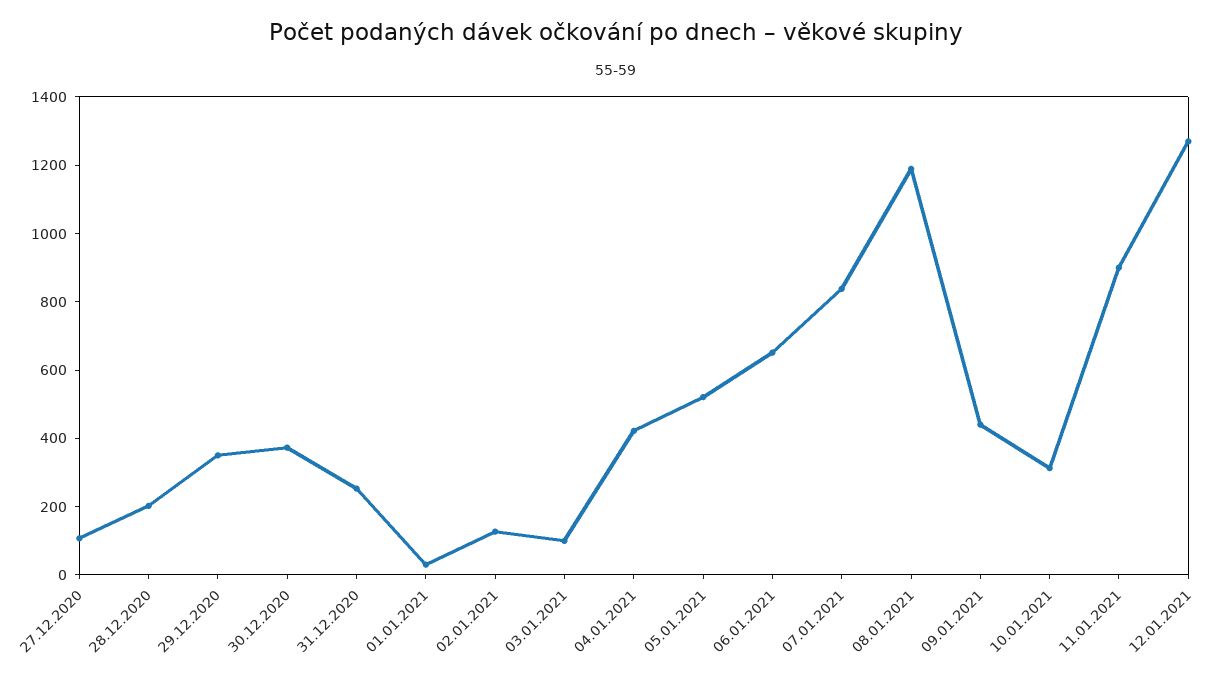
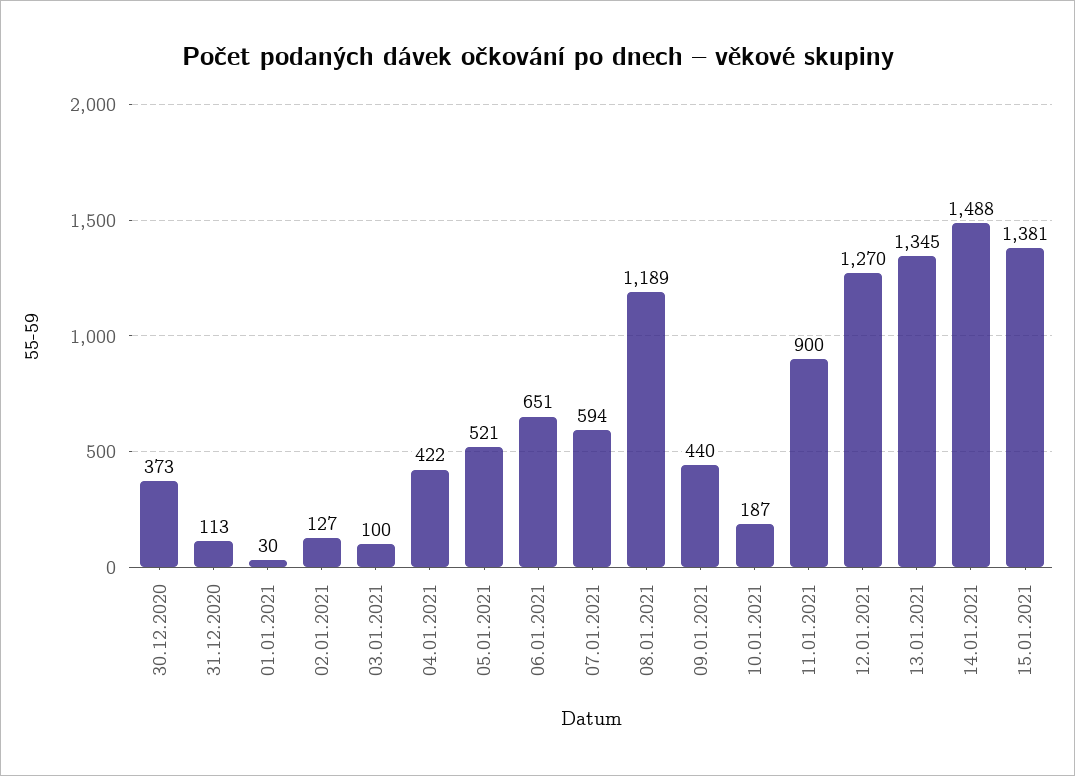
27.12.2020: 100 -> none
28.12.2020: 200 -> none
29.12.2020: 350 -> none
31.12.2020: 250 -> 113
07.01.2021: 850 -> 594
10.01.2021: 300 -> 187
13.01.2021: none -> 1345
14.01.2021: none -> 1488
15.01.2021: none -> 1381

